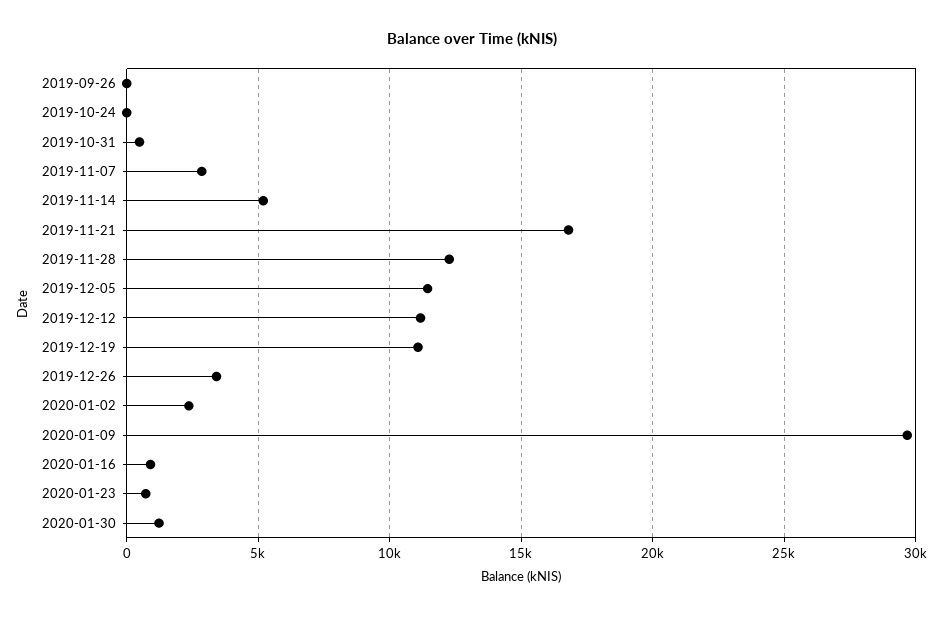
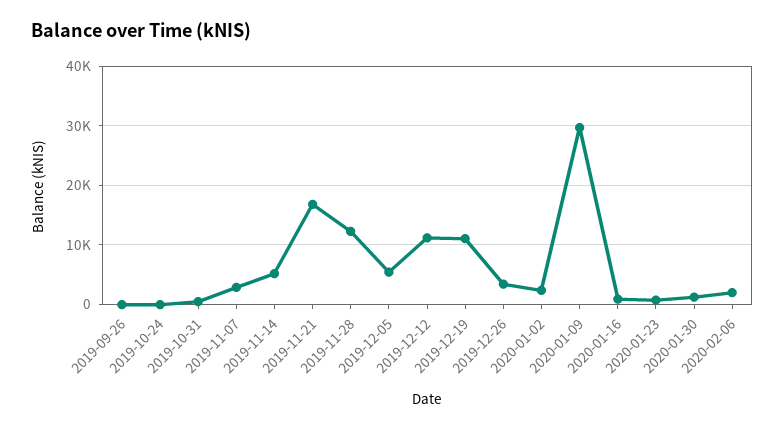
2019-12-05: 11500 -> 6000
2020-02-06: none -> 2000

